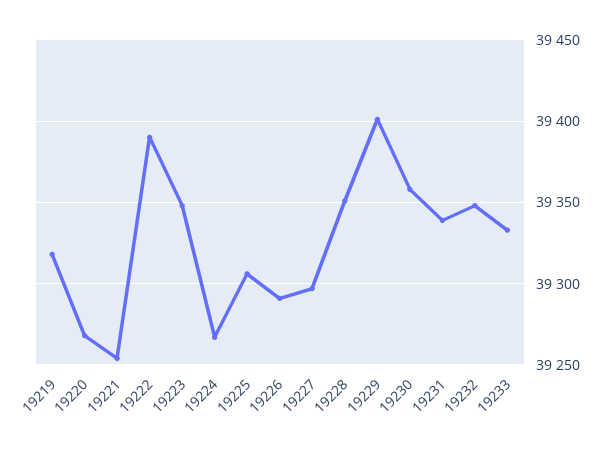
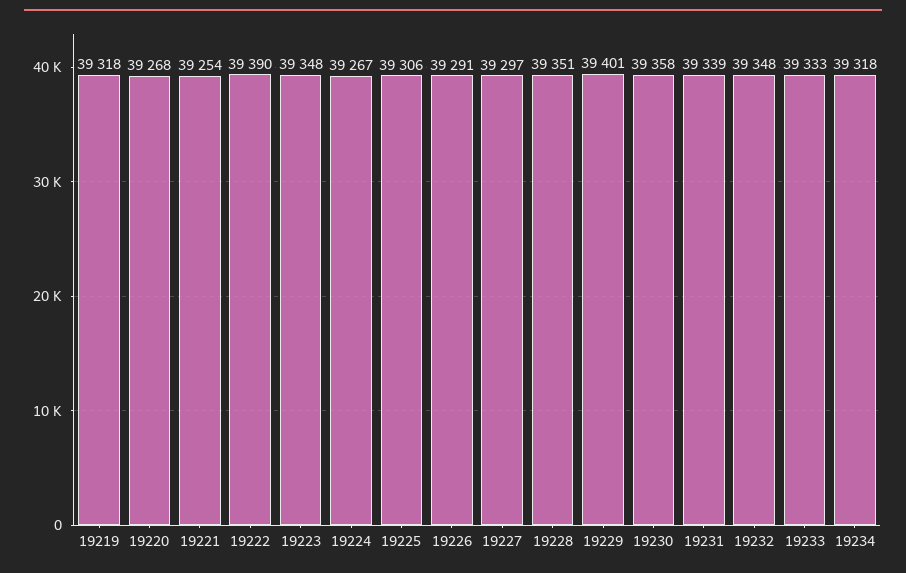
19234: none -> 39318

